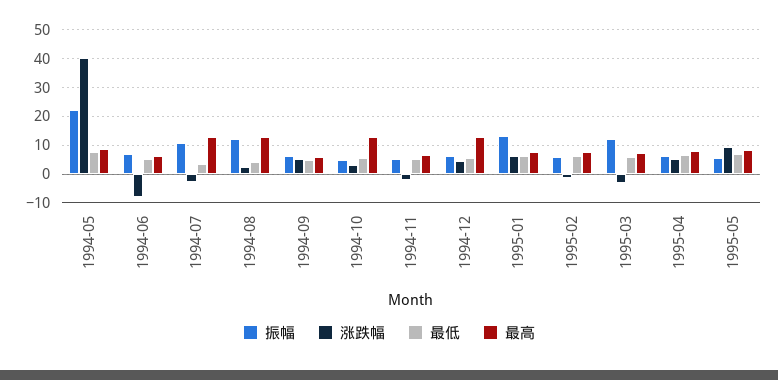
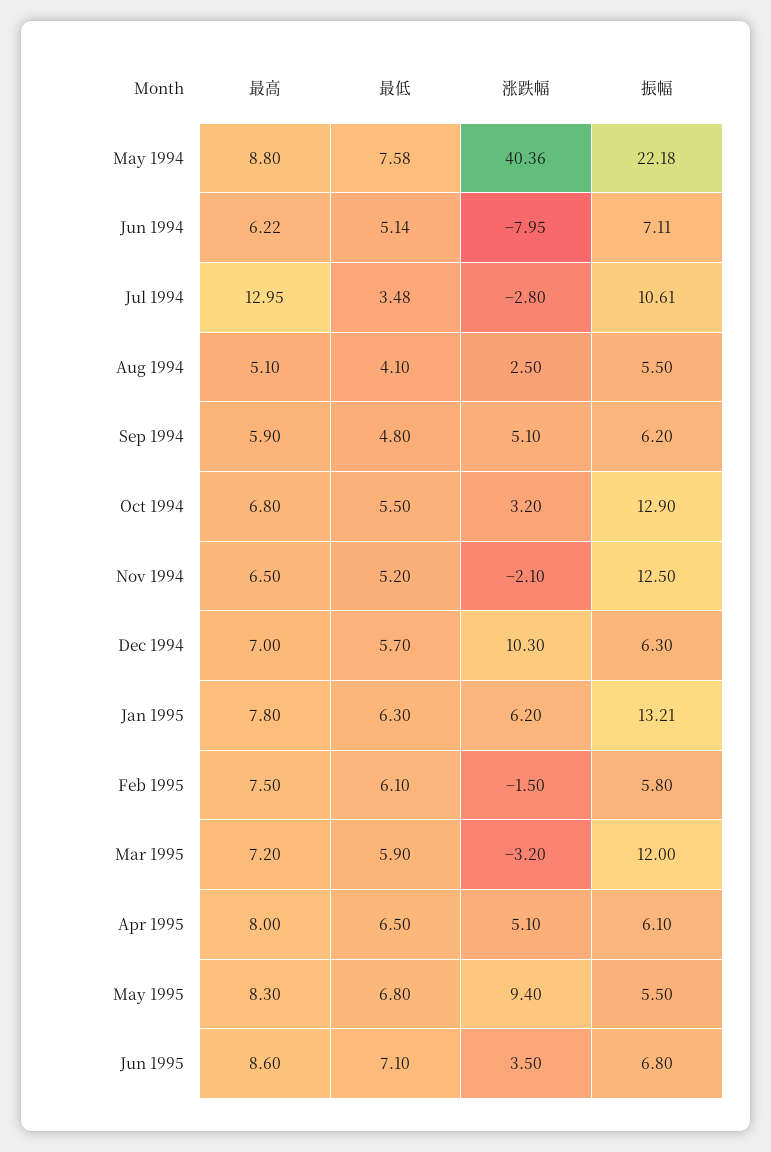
振幅, 1994-08: 12.5 -> 5.5
最高, 1994-08: 12.5 -> 5.1
振幅, 1994-10: 5 -> 12.9
最高, 1994-10: 12.5 -> 6.8
振幅, 1994-11: 5 -> 12.5
涨跌幅, 1994-12: 5 -> 10.3
最高, 1994-12: 12.5 -> 7
最高, Jun 1995: none -> 8.6
最低, Jun 1995: none -> 7.1
涨跌幅, Jun 1995: none -> 3.5
振幅, Jun 1995: none -> 6.8

